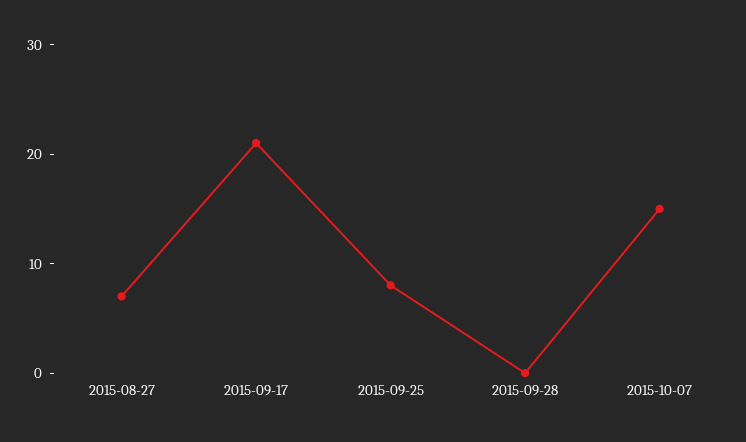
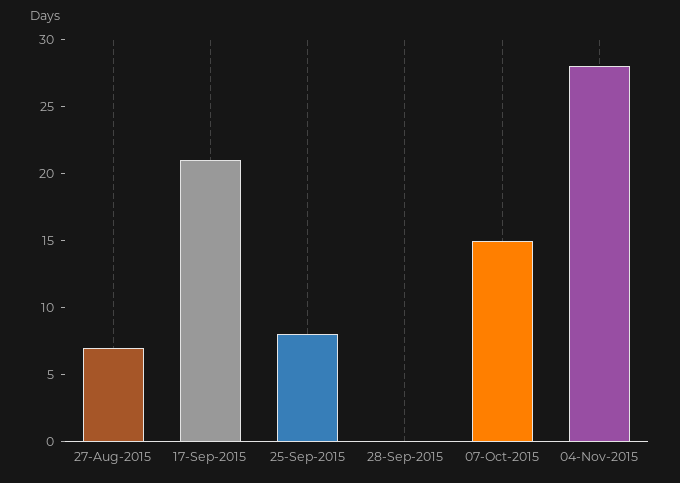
04-Nov-2015: none -> 28

